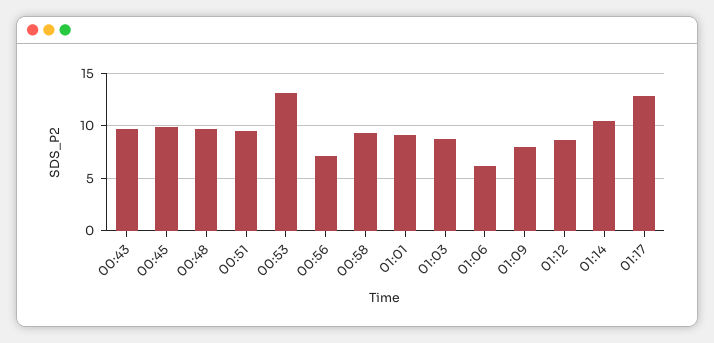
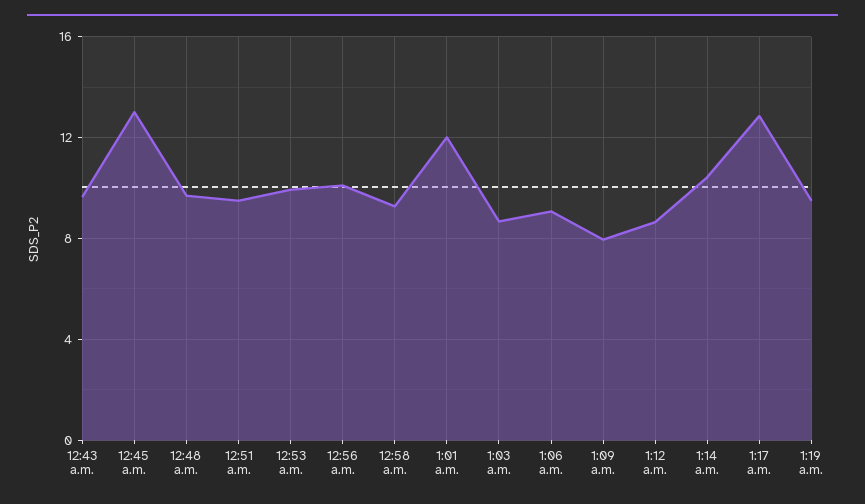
00:45: 10 -> 13
00:53: 13 -> 10
00:56: 7 -> 10
01:01: 9 -> 12
01:06: 6 -> 9
1:19 a.m.: none -> 9.5

